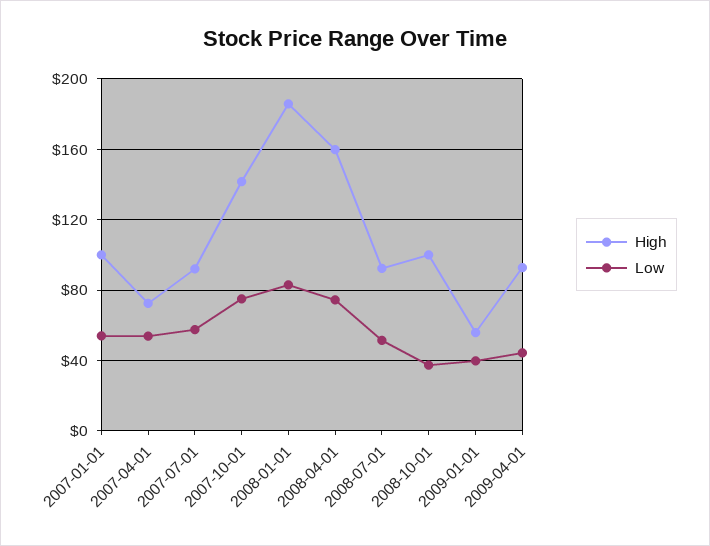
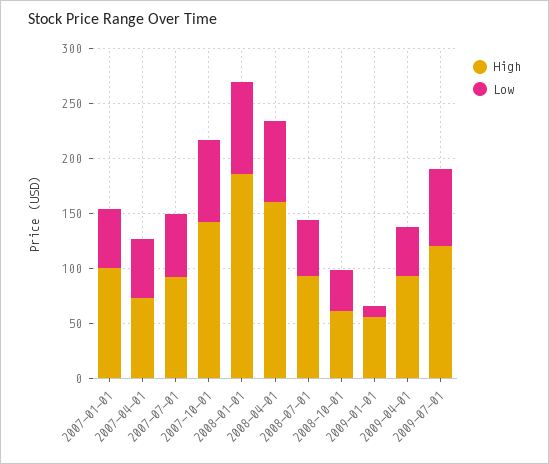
High, 2008-10-01: 100 -> 60
Low, 2009-01-01: 40 -> 10
High, 2009-07-01: none -> 120
Low, 2009-07-01: none -> 70

